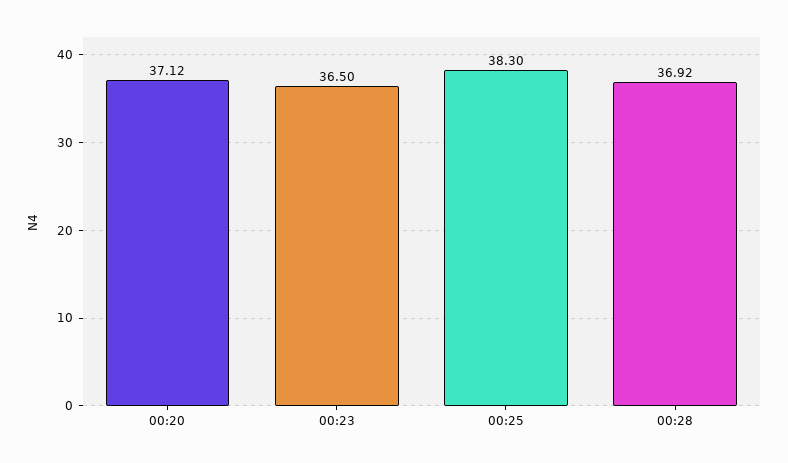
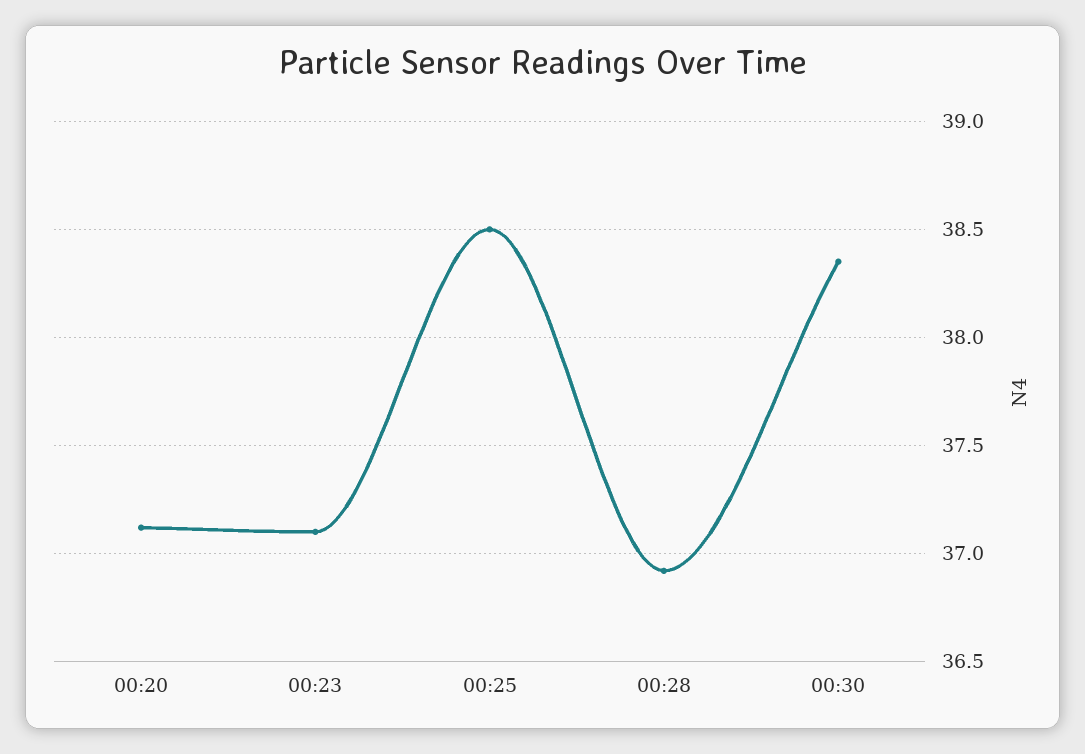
00:23: 36.5 -> 37.1
00:25: 38.3 -> 38.5
00:30: none -> 38.35

